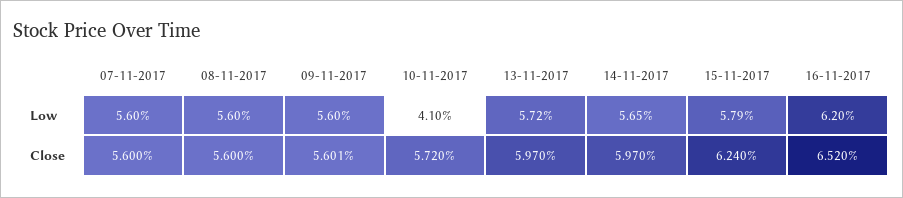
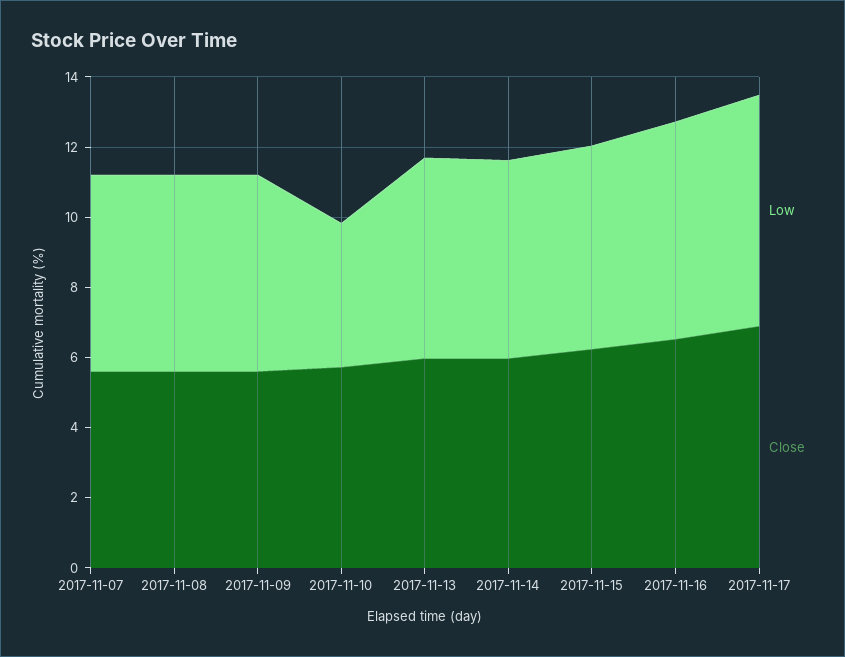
Low, 2017-11-17: none -> 6.5
Close, 2017-11-17: none -> 7

